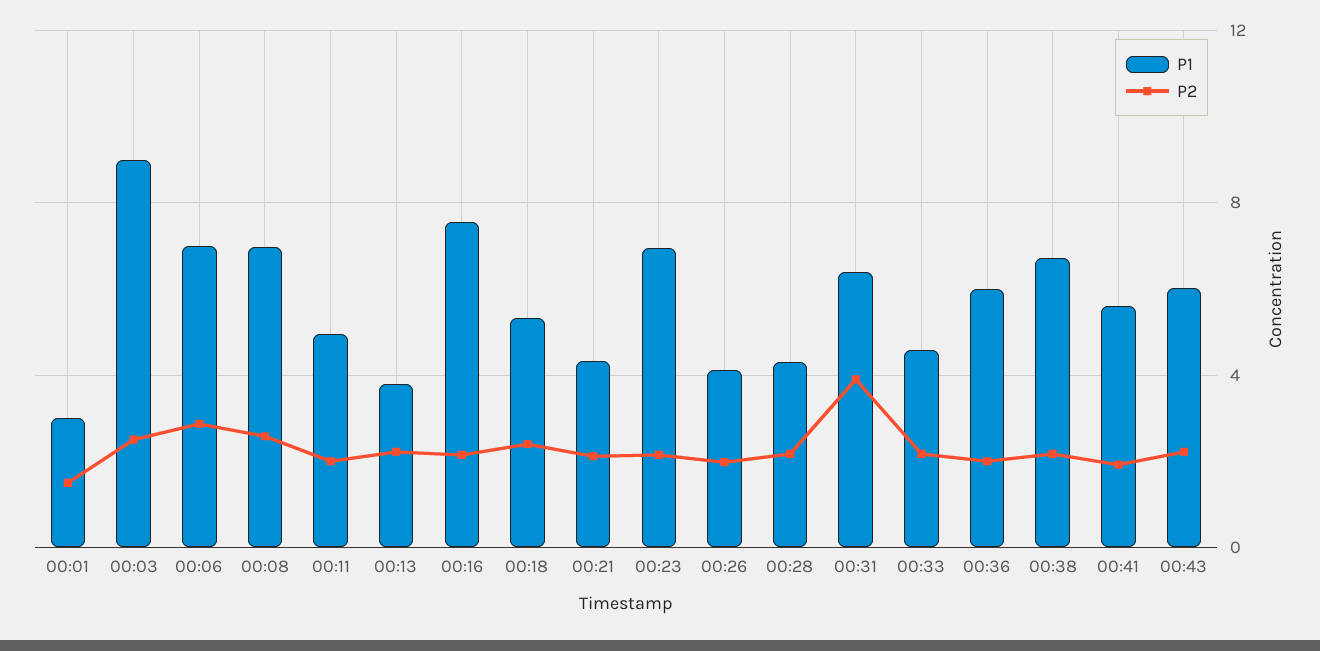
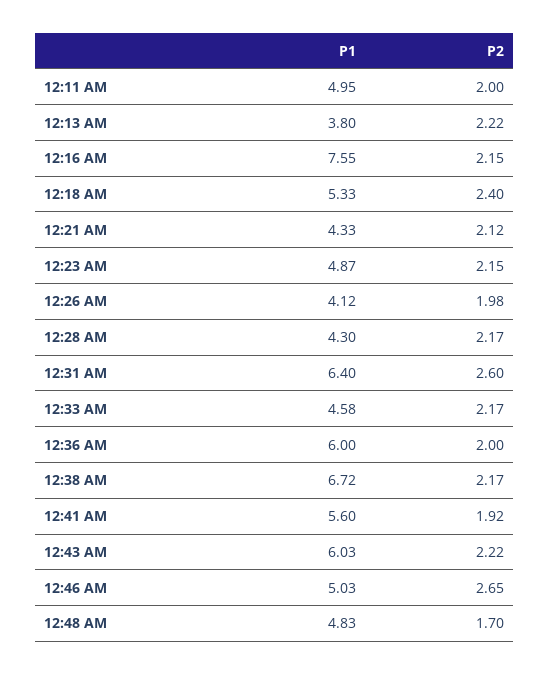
P1, 00:01: 3 -> none
P2, 00:01: 1.5 -> none
P1, 00:03: 9 -> none
P2, 00:03: 2.5 -> none
P1, 00:06: 7 -> none
P2, 00:06: 3 -> none
P1, 00:08: 7 -> none
P2, 00:08: 2.5 -> none
P1, 00:23: 7 -> 4.87
P2, 00:31: 4 -> 2.6
P1, 12:46 AM: none -> 5.03
P2, 12:46 AM: none -> 2.65
P1, 12:48 AM: none -> 4.83
P2, 12:48 AM: none -> 1.7

